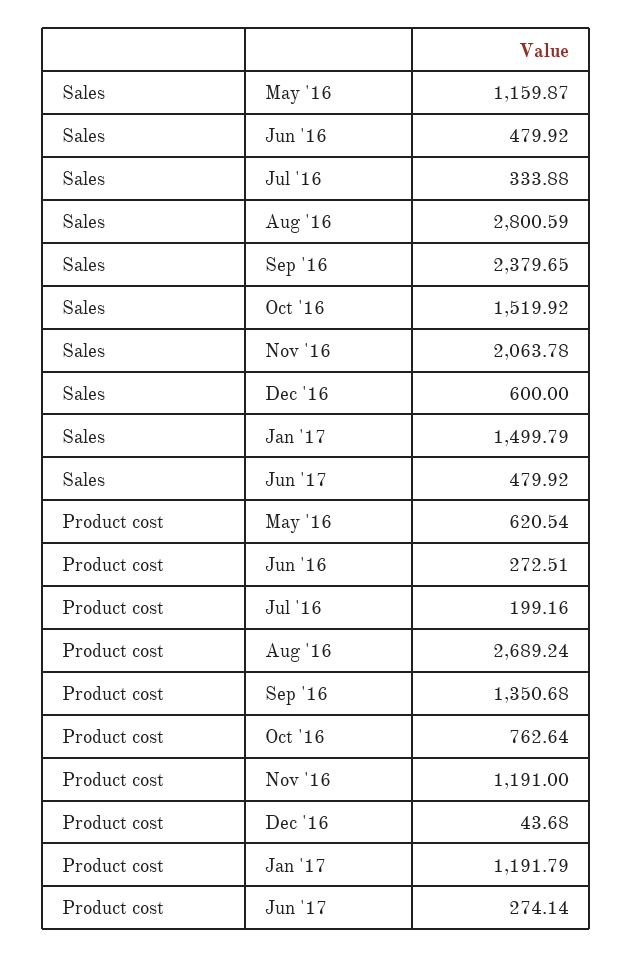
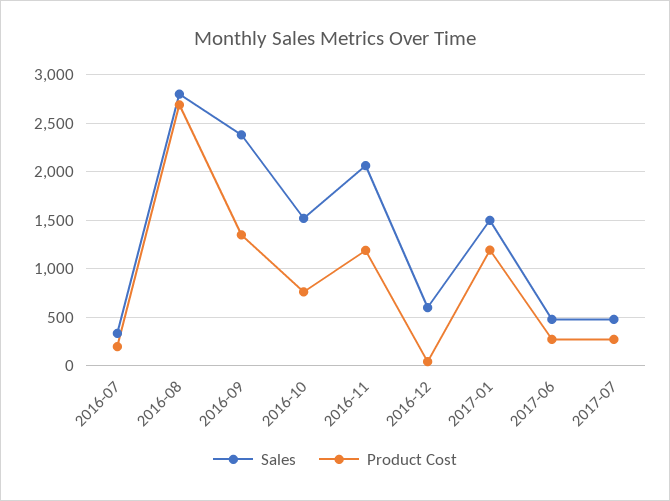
Sales, May '16: 1159.87 -> none
Sales, Jun '16: 479.92 -> none
Product cost, May '16: 620.54 -> none
Product cost, Jun '16: 272.51 -> none
Sales, 2017-07: none -> 500
Product cost, 2017-07: none -> 300

